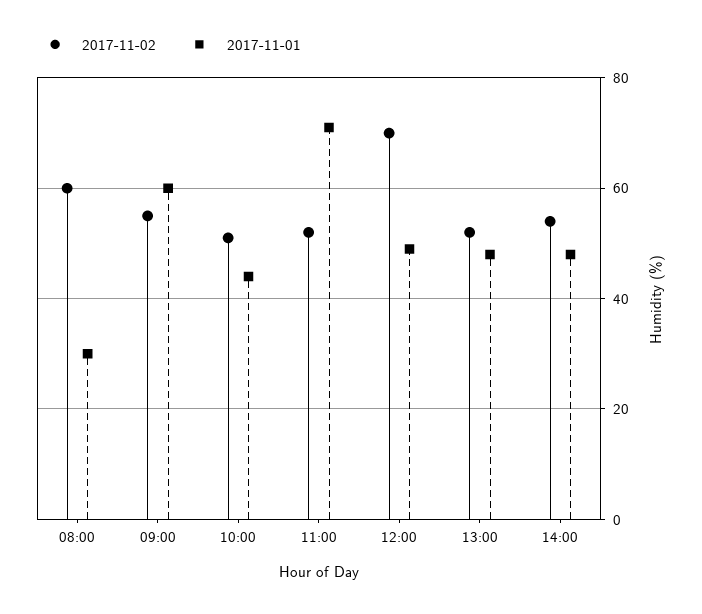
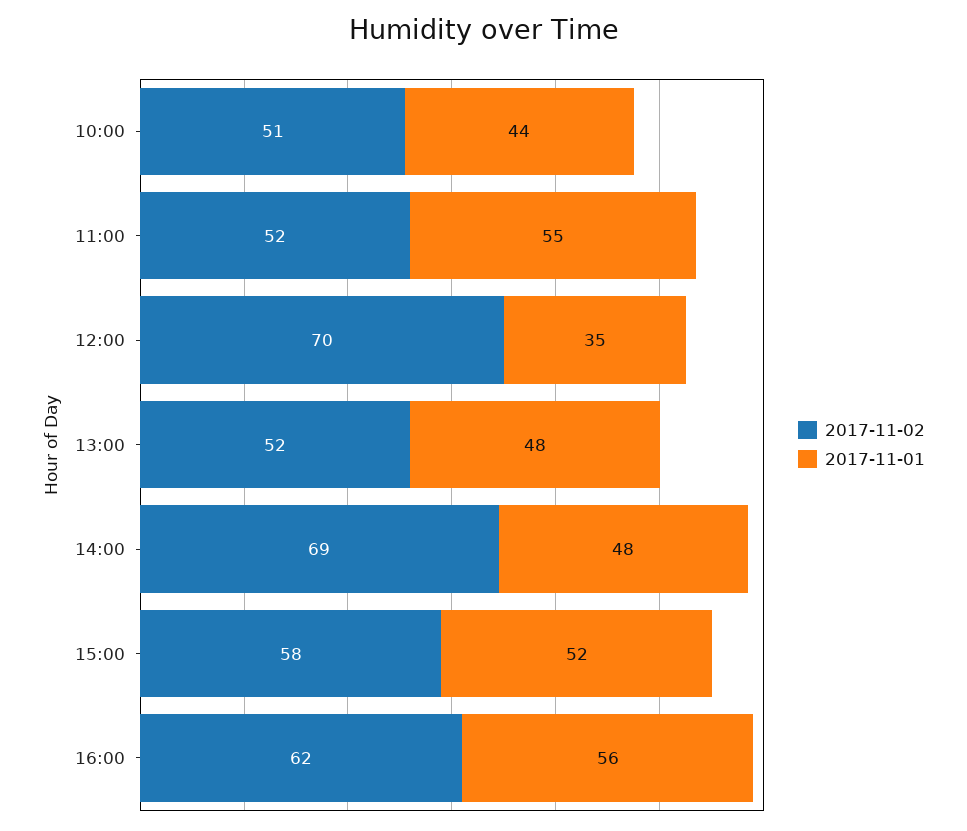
2017-11-02, 08:00: 60 -> none
2017-11-01, 08:00: 30 -> none
2017-11-02, 09:00: 55 -> none
2017-11-01, 09:00: 60 -> none
2017-11-01, 11:00: 70 -> 55
2017-11-01, 12:00: 50 -> 35
2017-11-02, 14:00: 55 -> 69
2017-11-02, 15:00: none -> 58
2017-11-01, 15:00: none -> 52
2017-11-02, 16:00: none -> 62
2017-11-01, 16:00: none -> 56

